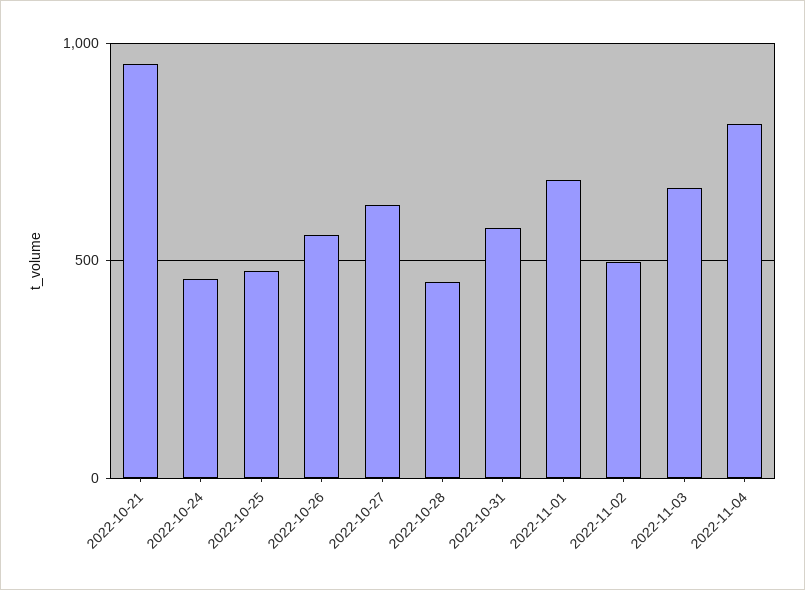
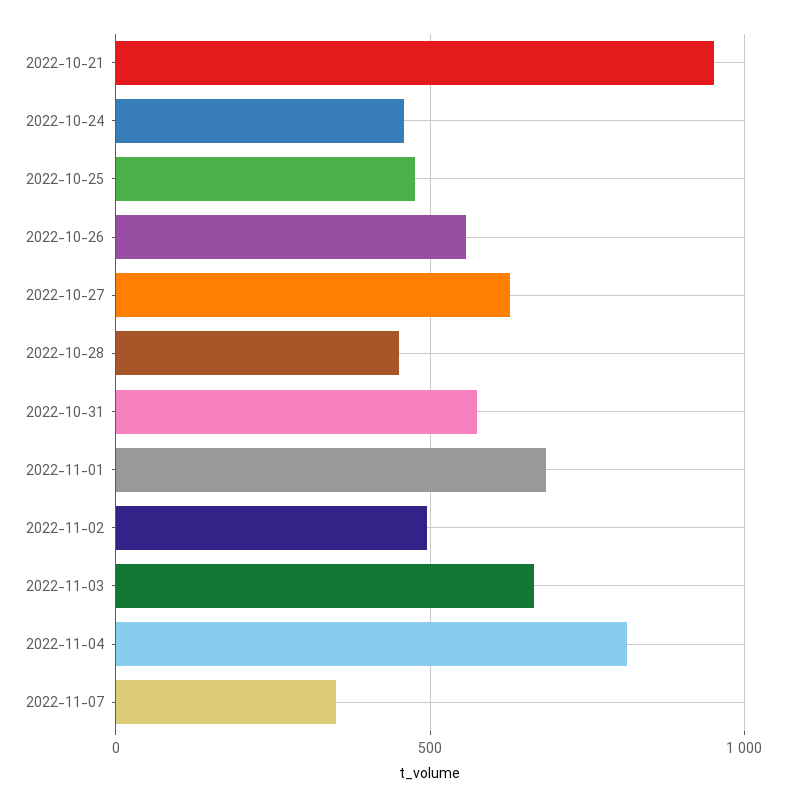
2022-11-07: none -> 350

